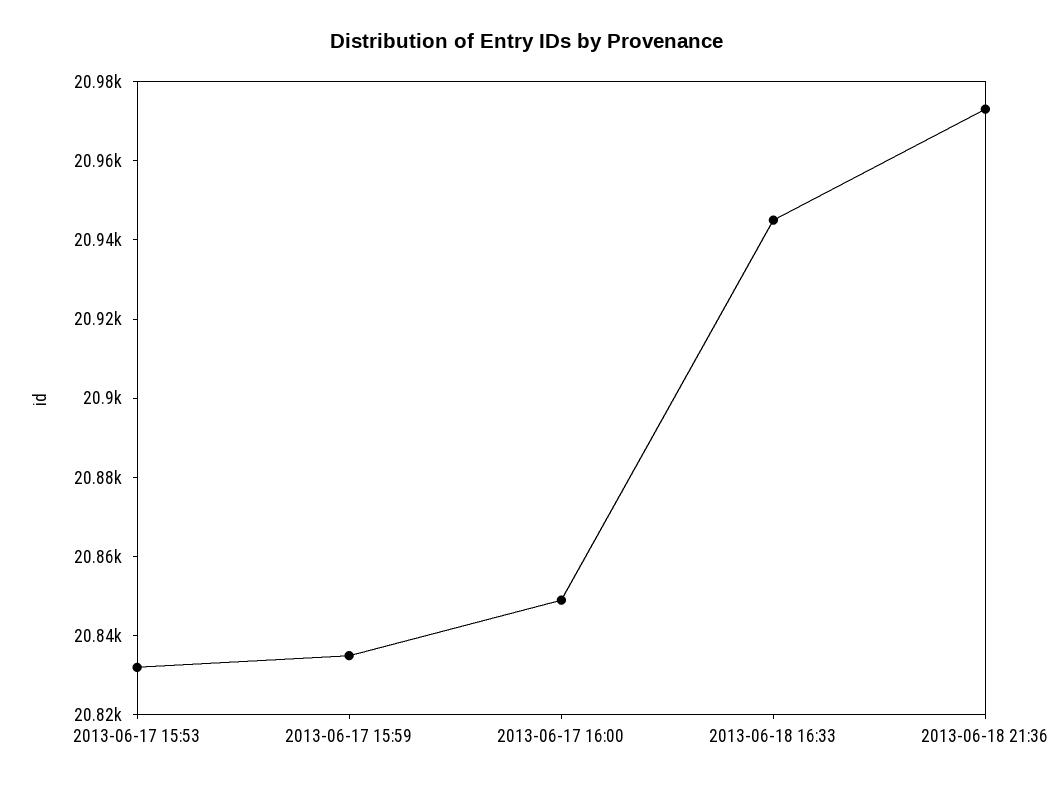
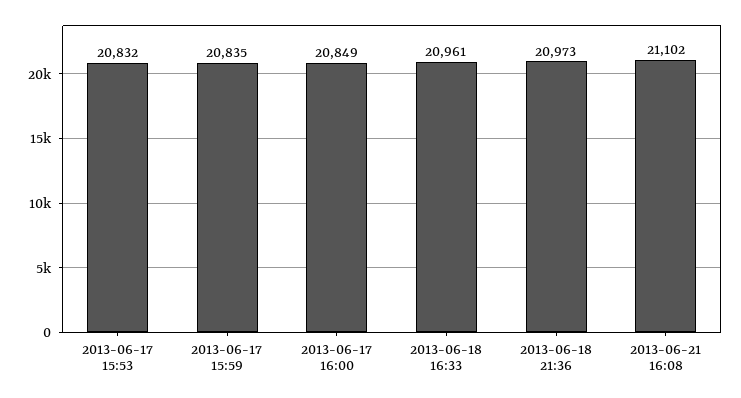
2013-06-18 16:33: 20945 -> 20961
2013-06-21 16:08: none -> 21102

